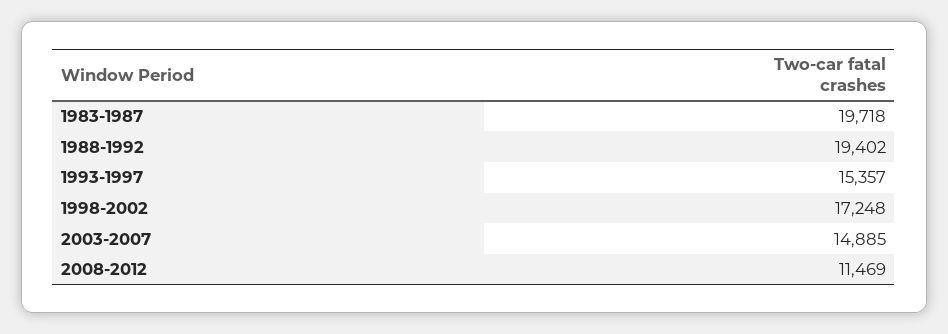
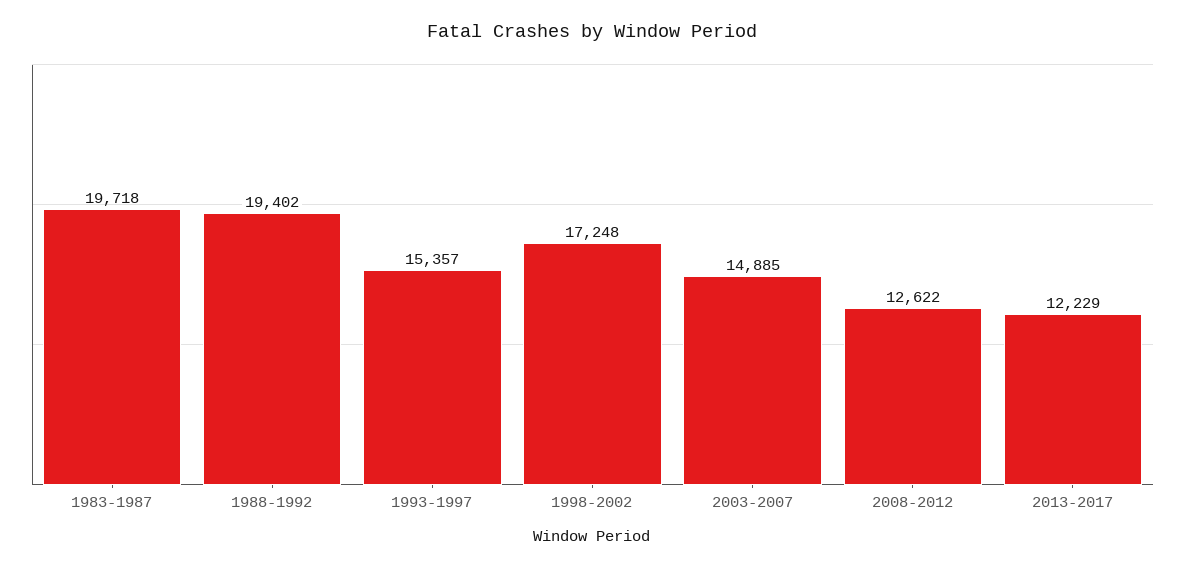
2008-2012: 11469 -> 12622
2013-2017: none -> 12229

